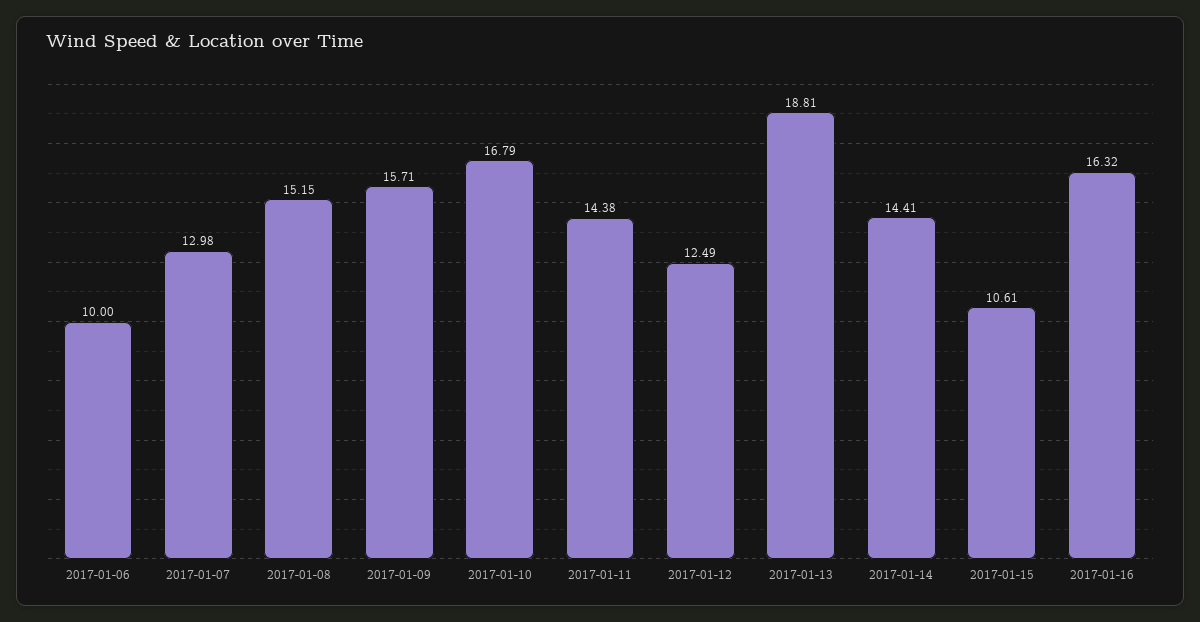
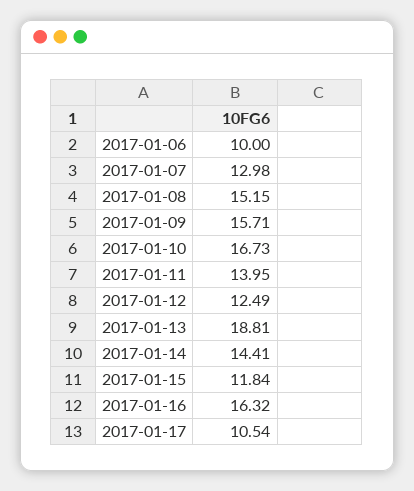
2017-01-10: 16.79 -> 16.73
2017-01-11: 14.38 -> 13.95
2017-01-15: 10.61 -> 11.84
2017-01-17: none -> 10.54

